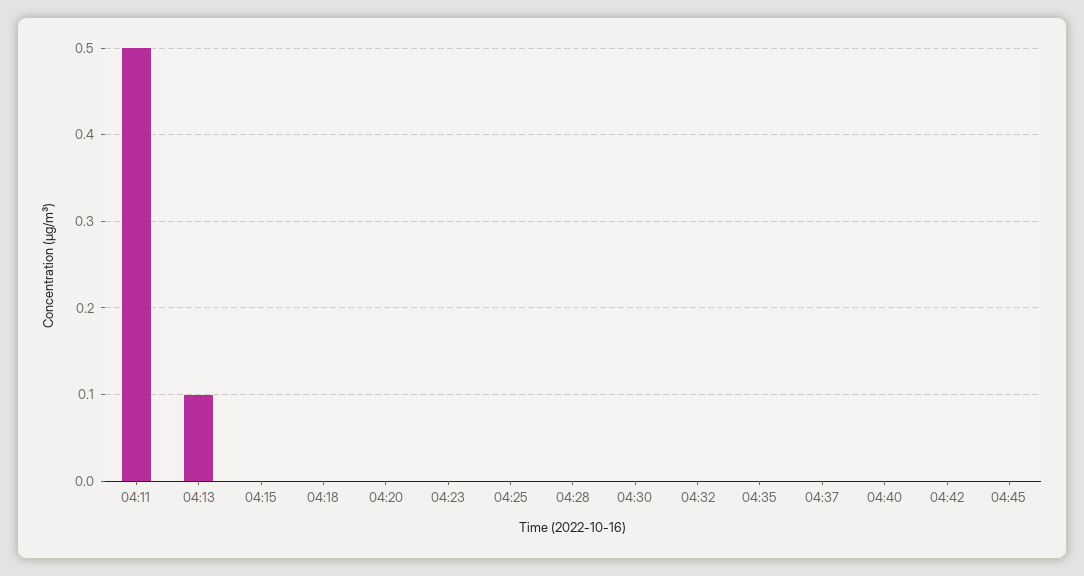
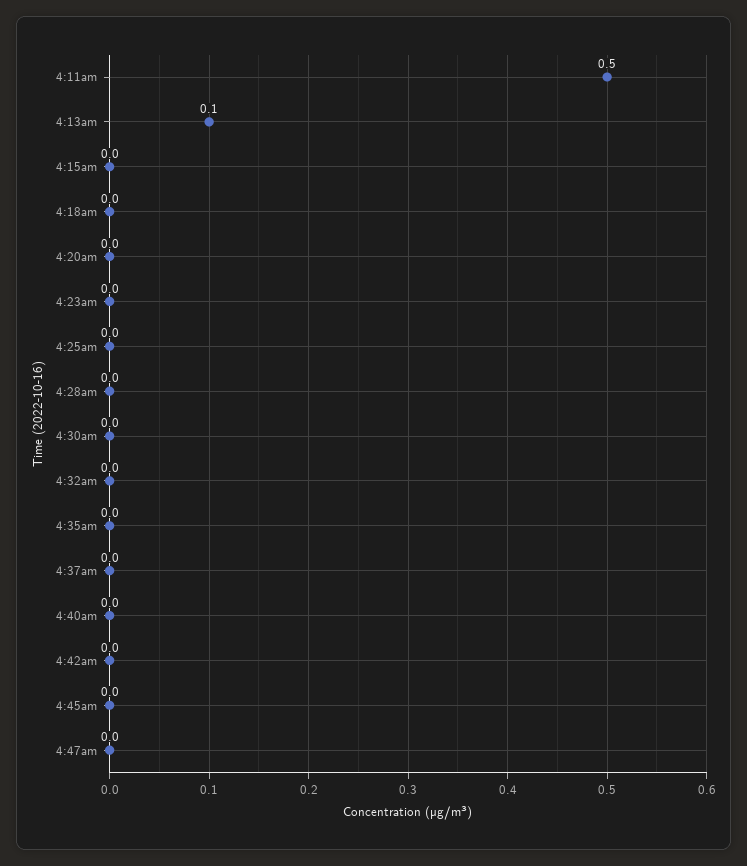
4:47am: none -> 0

